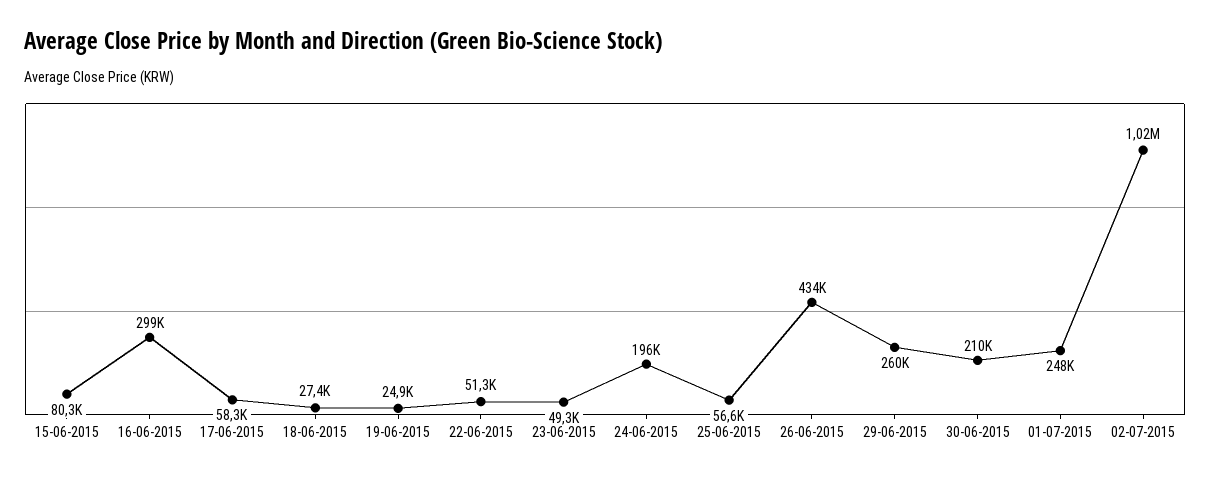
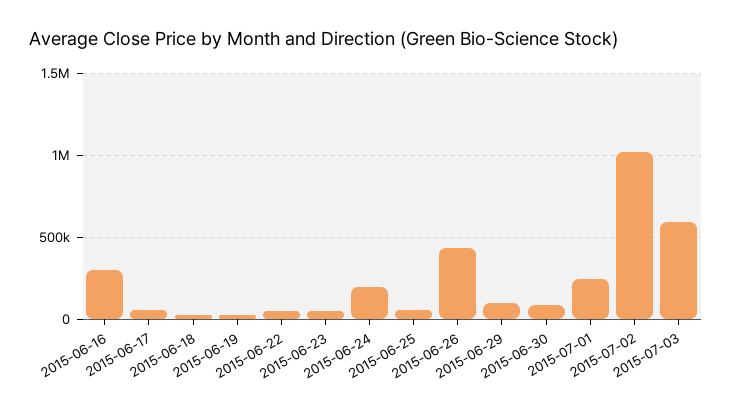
15-06-2015: 80300 -> none
29-06-2015: 260000 -> 100000
30-06-2015: 210000 -> 100000
2015-07-03: none -> 600000

